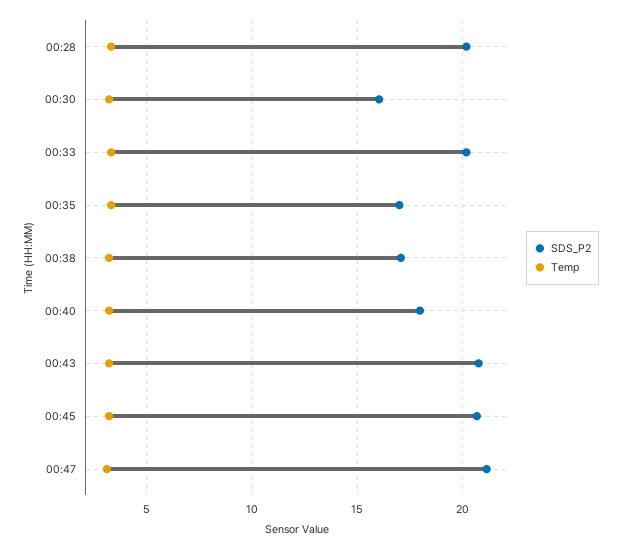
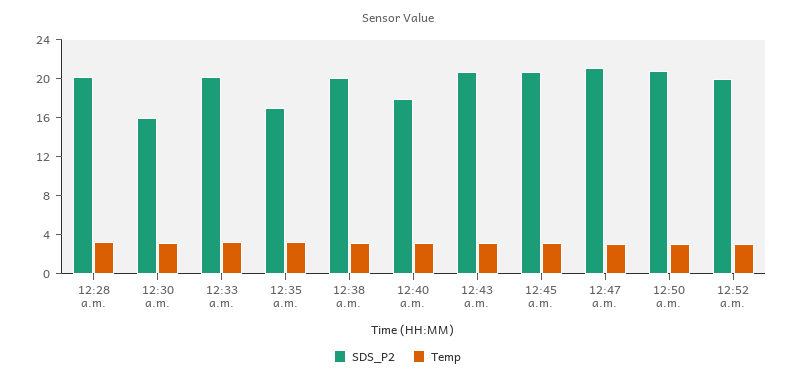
SDS_P2, 00:38: 17 -> 20
SDS_P2, 12:50 a.m.: none -> 21
Temp, 12:50 a.m.: none -> 3
SDS_P2, 12:52 a.m.: none -> 20
Temp, 12:52 a.m.: none -> 3

